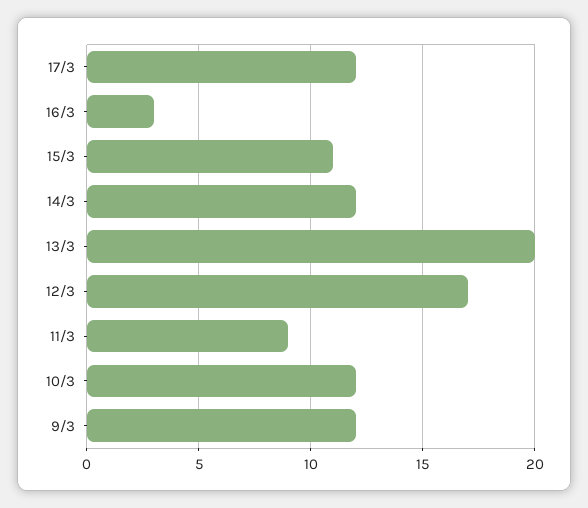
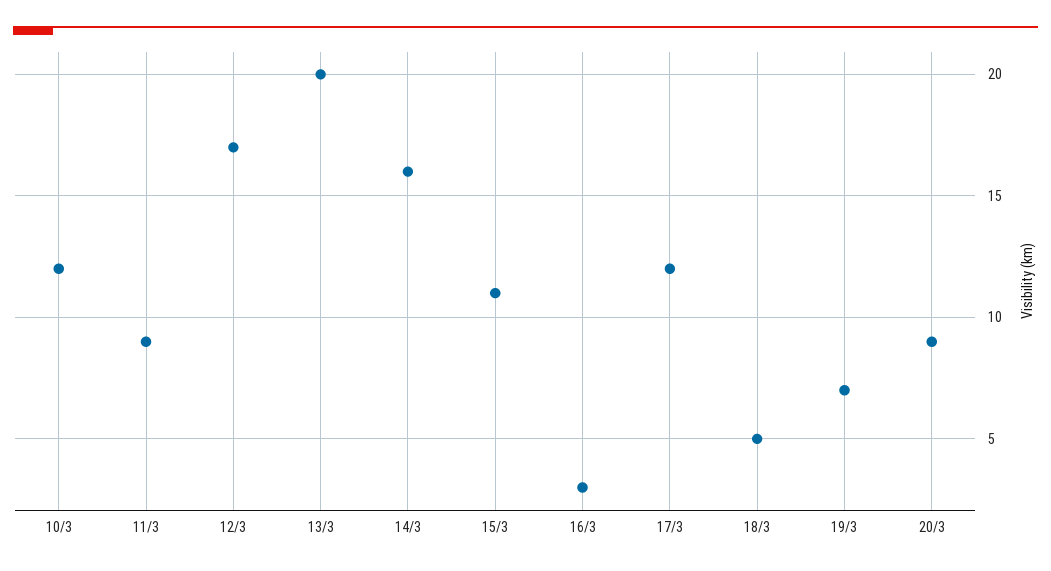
14/3: 12 -> 16
9/3: 12 -> none
18/3: none -> 5
19/3: none -> 7
20/3: none -> 9

